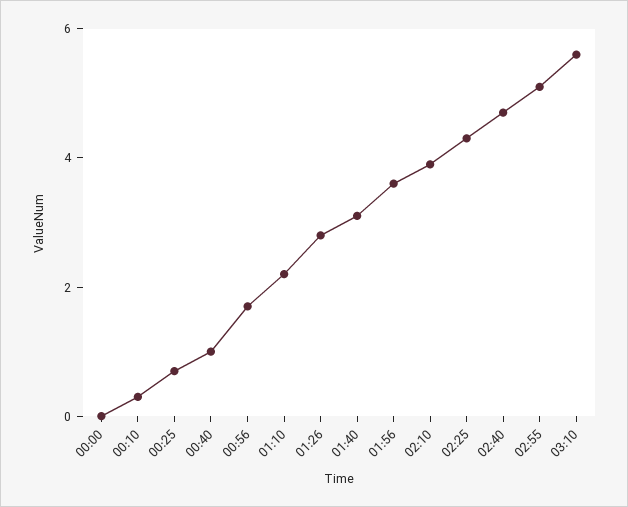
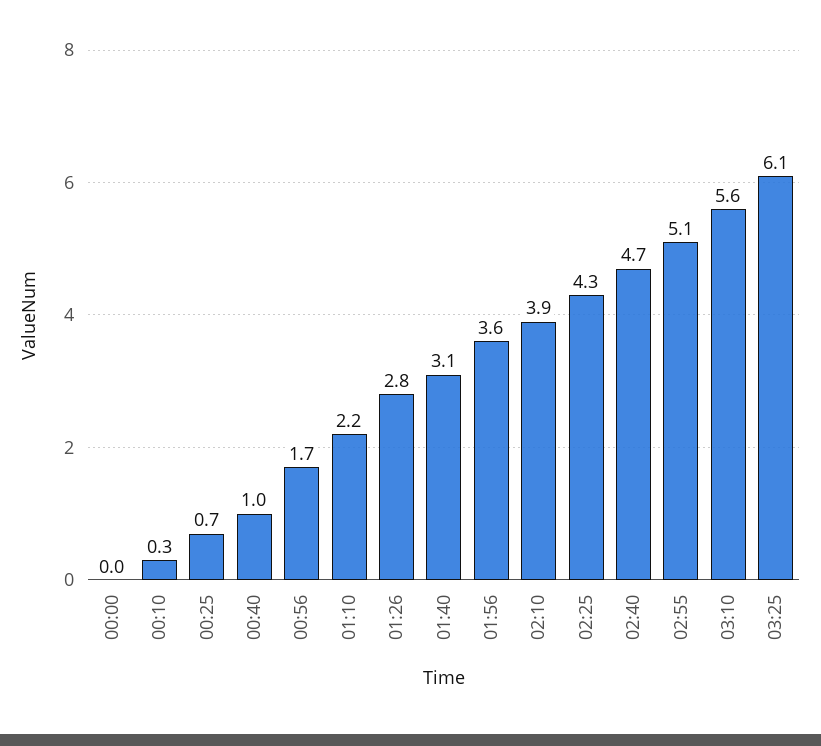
03:25: none -> 6.1

